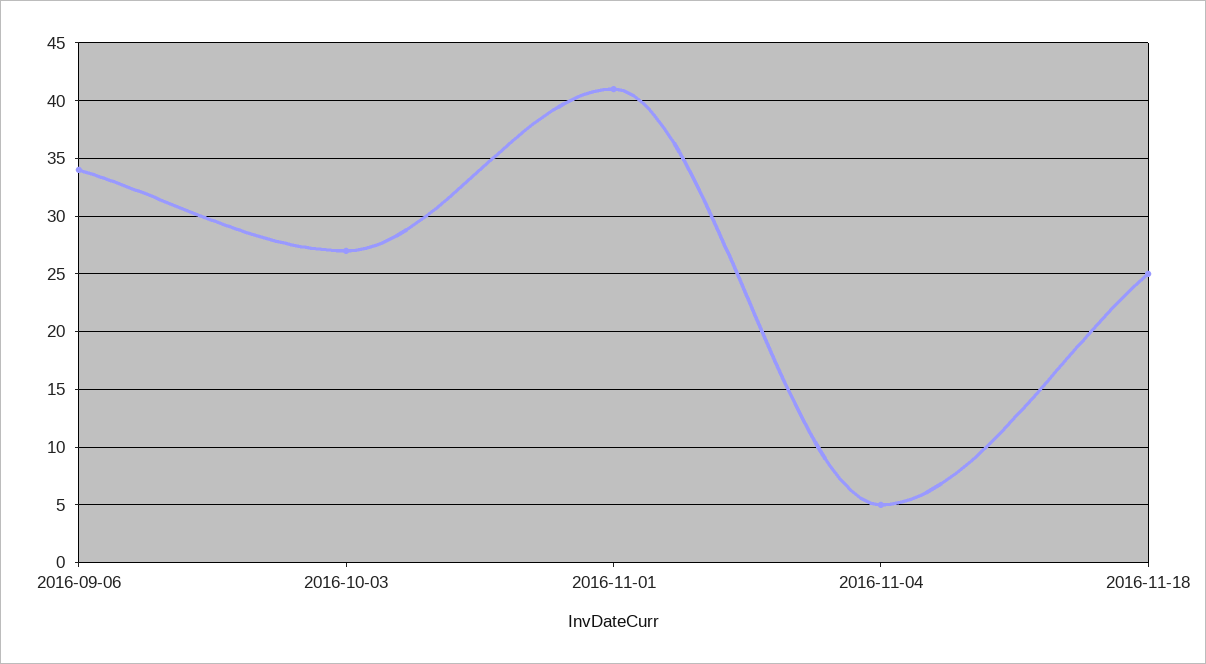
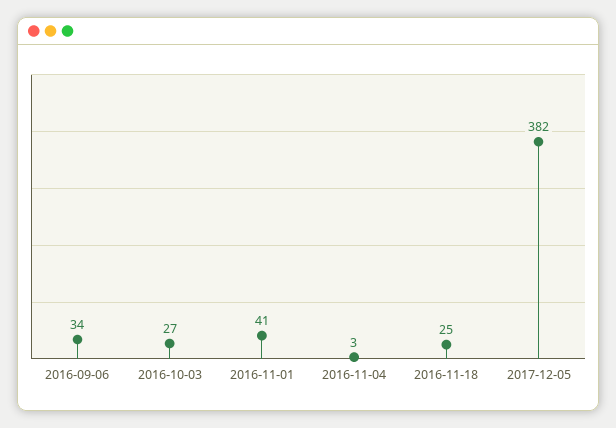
2016-11-04: 5 -> 3
2017-12-05: none -> 382

